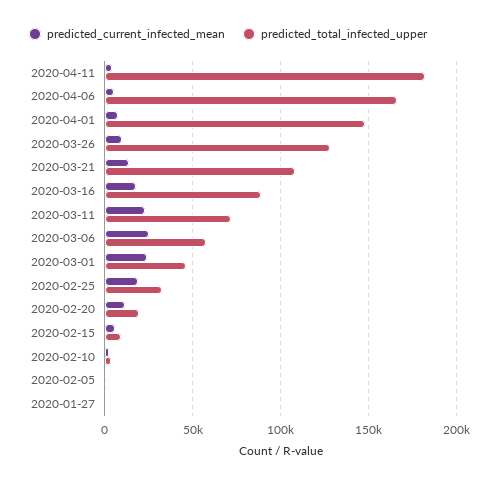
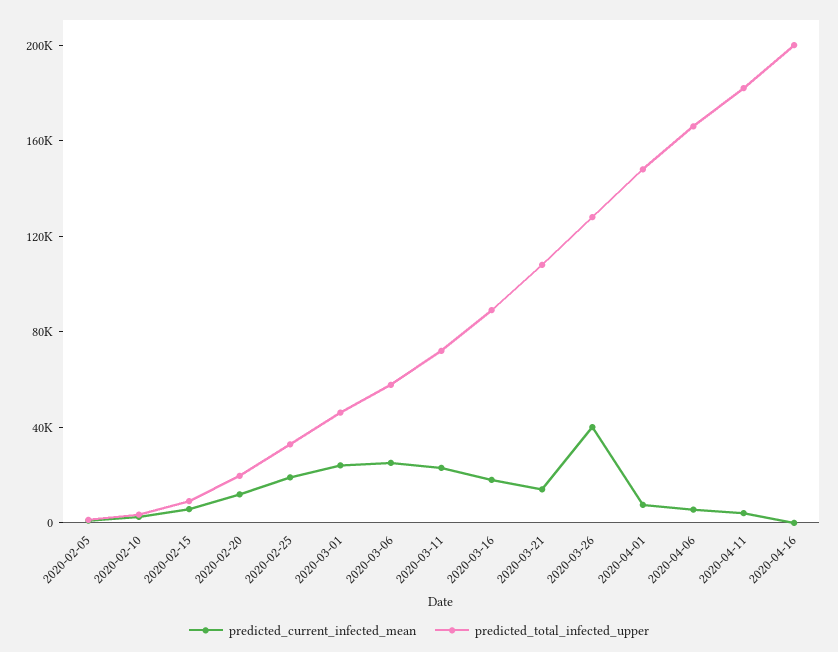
predicted_current_infected_mean, 2020-03-26: 10000 -> 40000
predicted_current_infected_mean, 2020-01-27: 0 -> none
predicted_total_infected_upper, 2020-01-27: 0 -> none
predicted_current_infected_mean, 2020-04-16: none -> 0
predicted_total_infected_upper, 2020-04-16: none -> 200000

